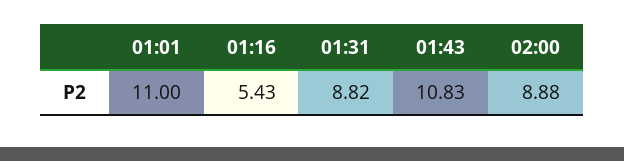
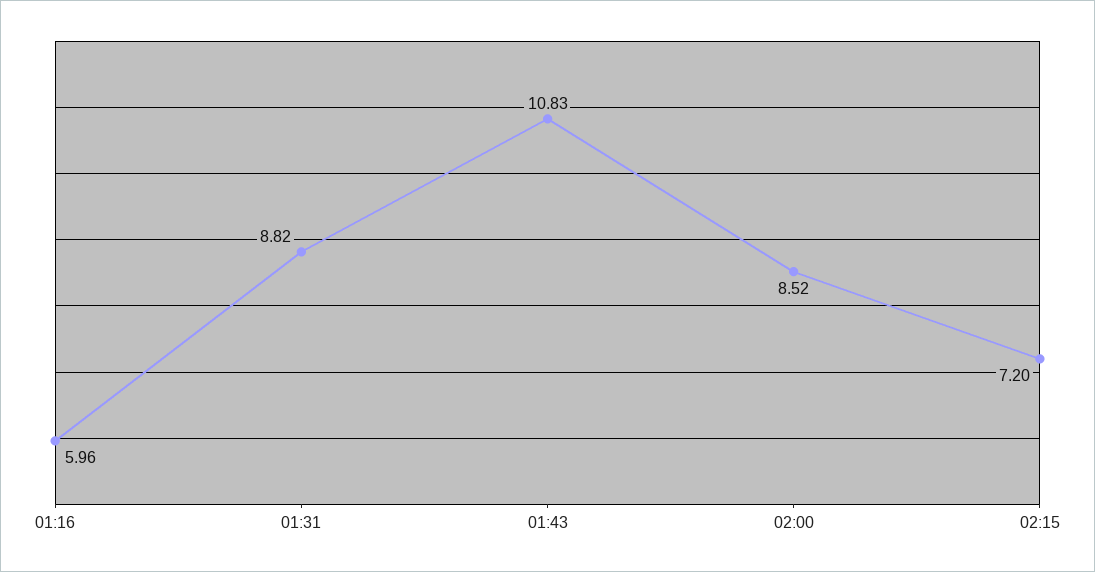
01:01: 11 -> none
01:16: 5.43 -> 5.96
02:00: 8.88 -> 8.52
02:15: none -> 7.2

